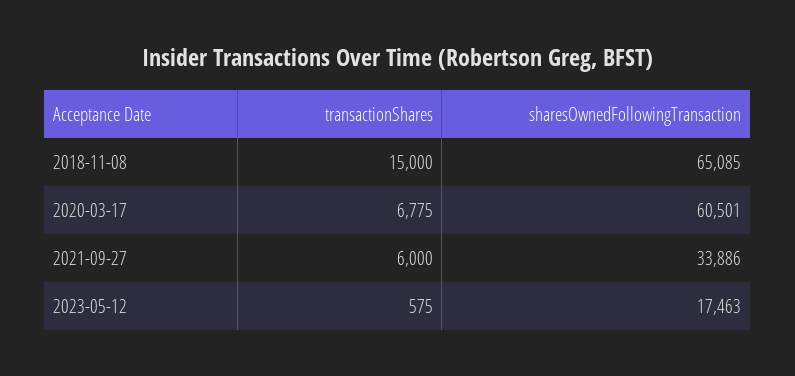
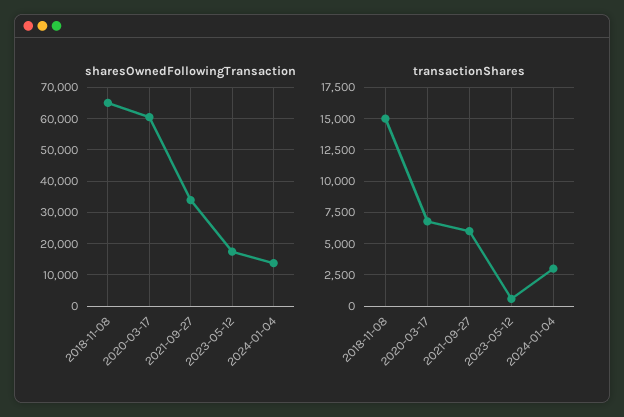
sharesOwnedFollowingTransaction, 2024-01-04: none -> 14000
transactionShares, 2024-01-04: none -> 3000

